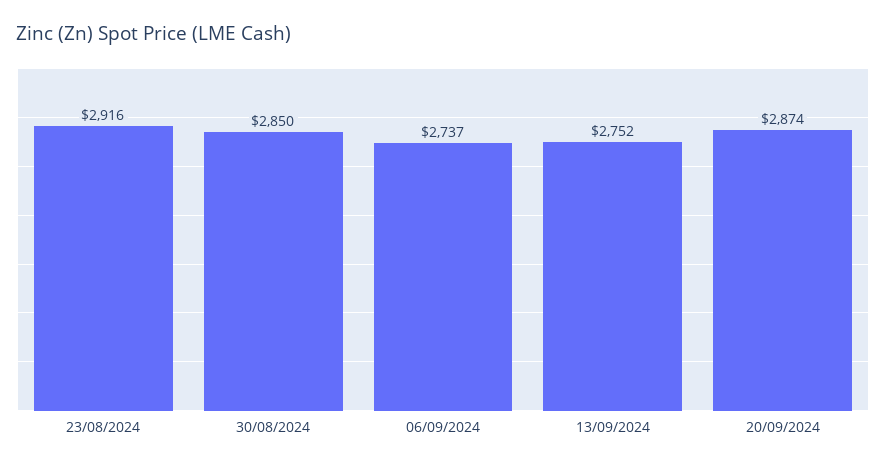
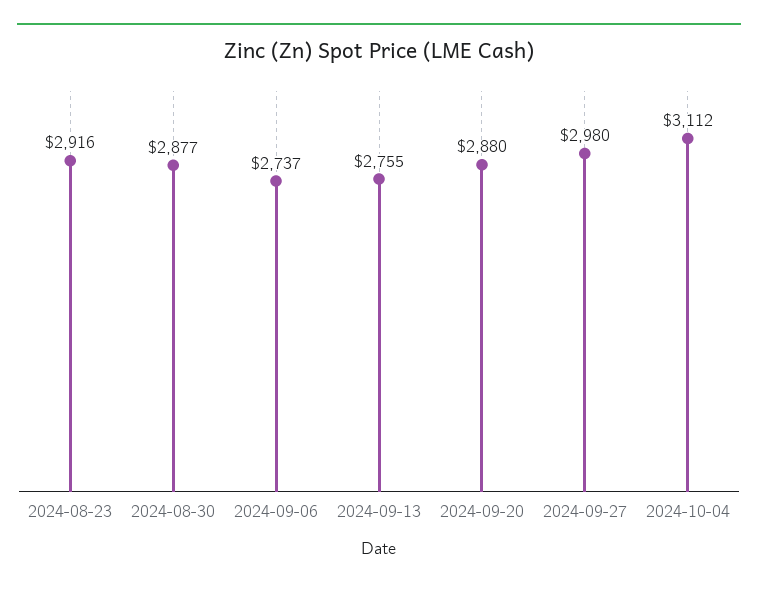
30/08/2024: 2850 -> 2877
13/09/2024: 2752 -> 2755
20/09/2024: 2874 -> 2880
2024-09-27: none -> 2980
2024-10-04: none -> 3112

